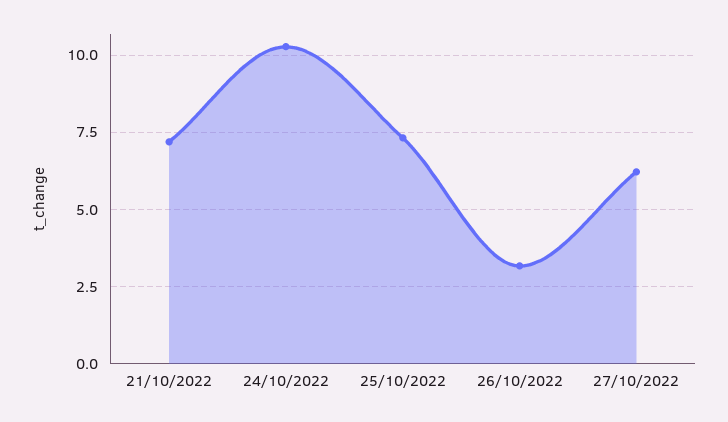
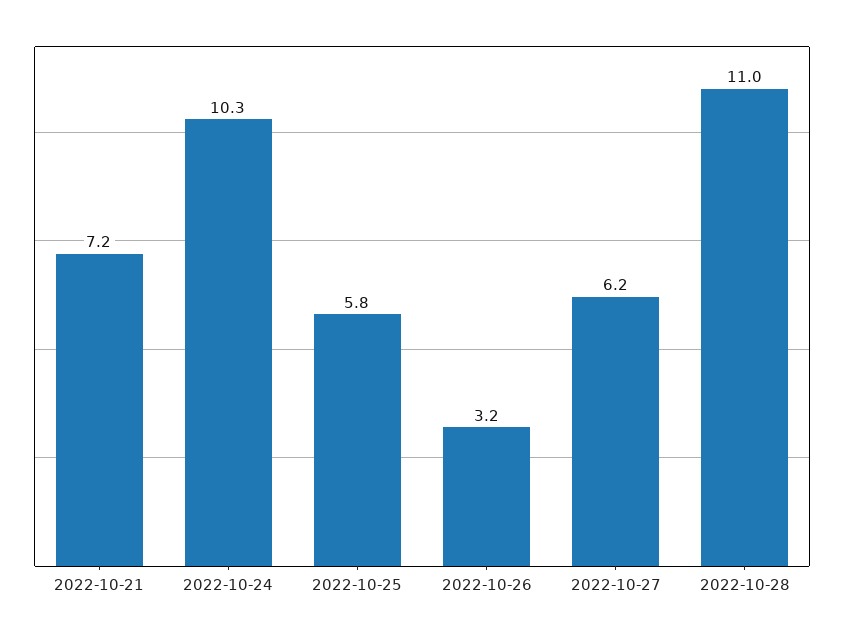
25/10/2022: 7.25 -> 5.8
2022-10-28: none -> 11

